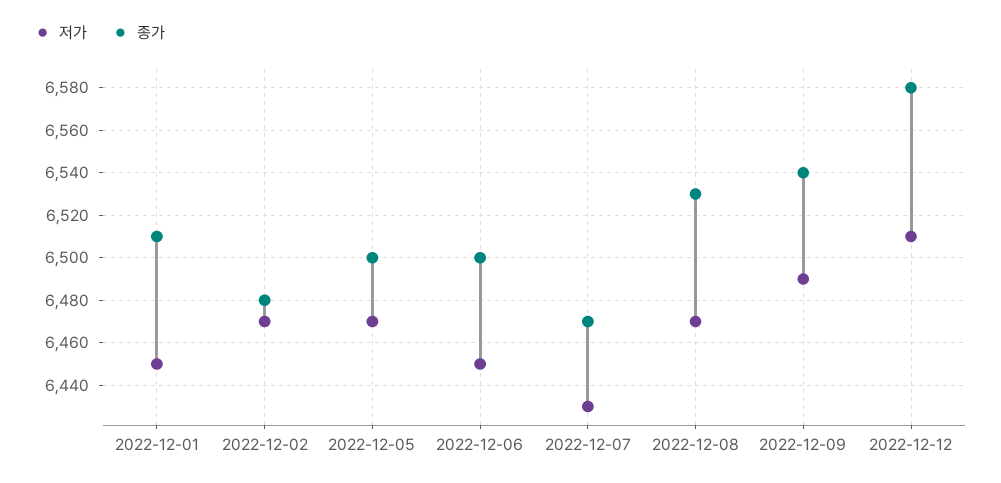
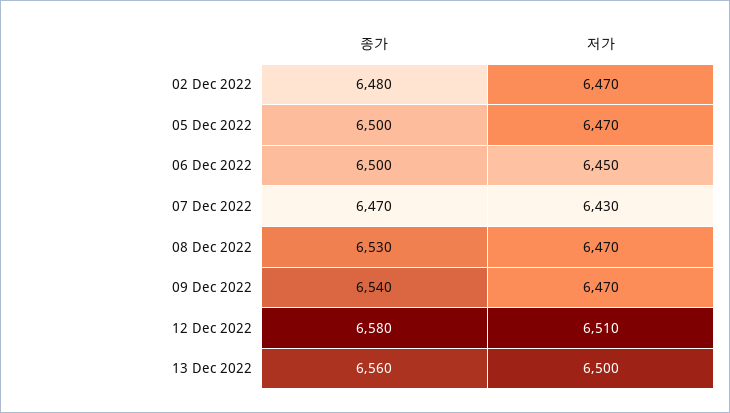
저가, 2022-12-01: 6450 -> none
종가, 2022-12-01: 6510 -> none
저가, 2022-12-09: 6490 -> 6470
종가, 13 Dec 2022: none -> 6560
저가, 13 Dec 2022: none -> 6500

